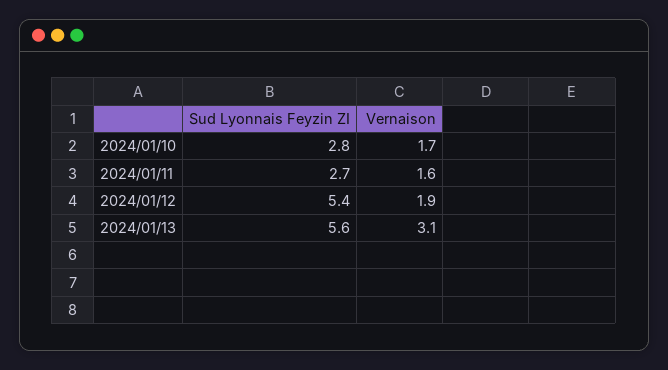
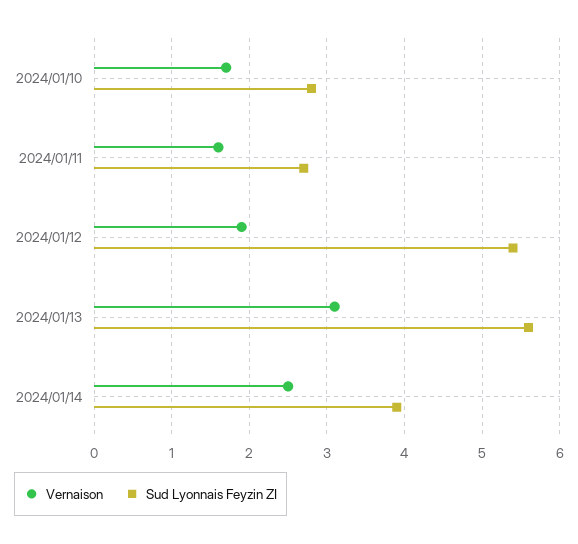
Vernaison, 2024/01/14: none -> 2.5
Sud Lyonnais Feyzin ZI, 2024/01/14: none -> 3.9

